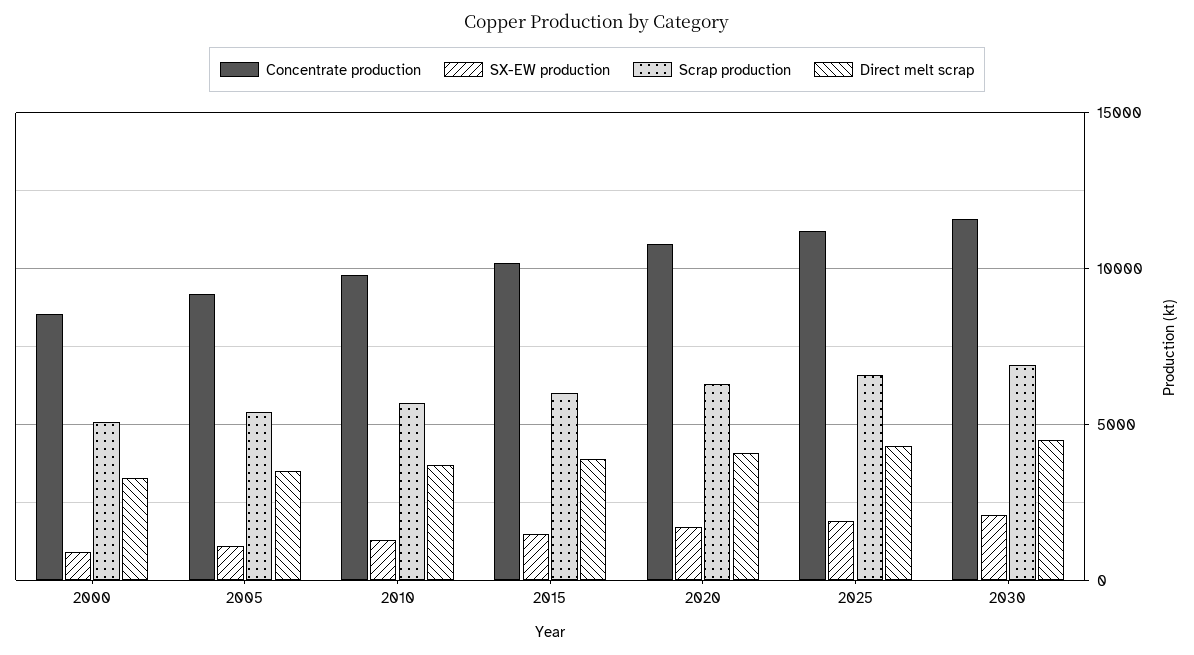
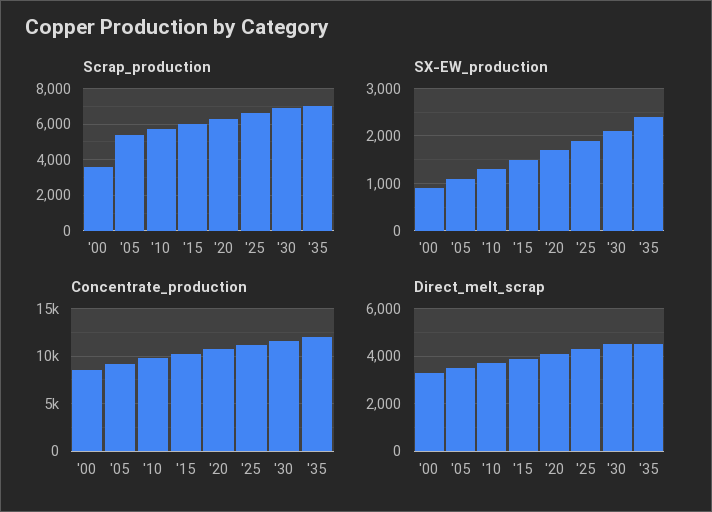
Scrap production, 2000: 5000 -> 3500
Scrap production, '35: none -> 7000
SX-EW production, '35: none -> 2400
Concentrate production, '35: none -> 12000
Direct melt scrap, '35: none -> 4500

